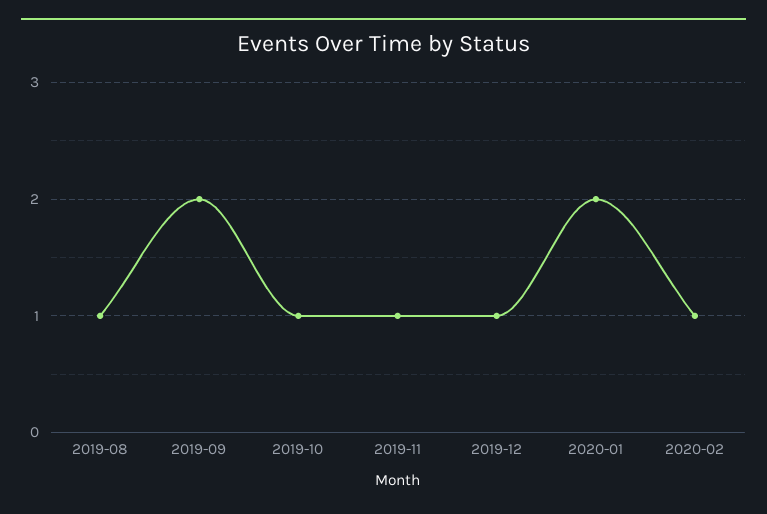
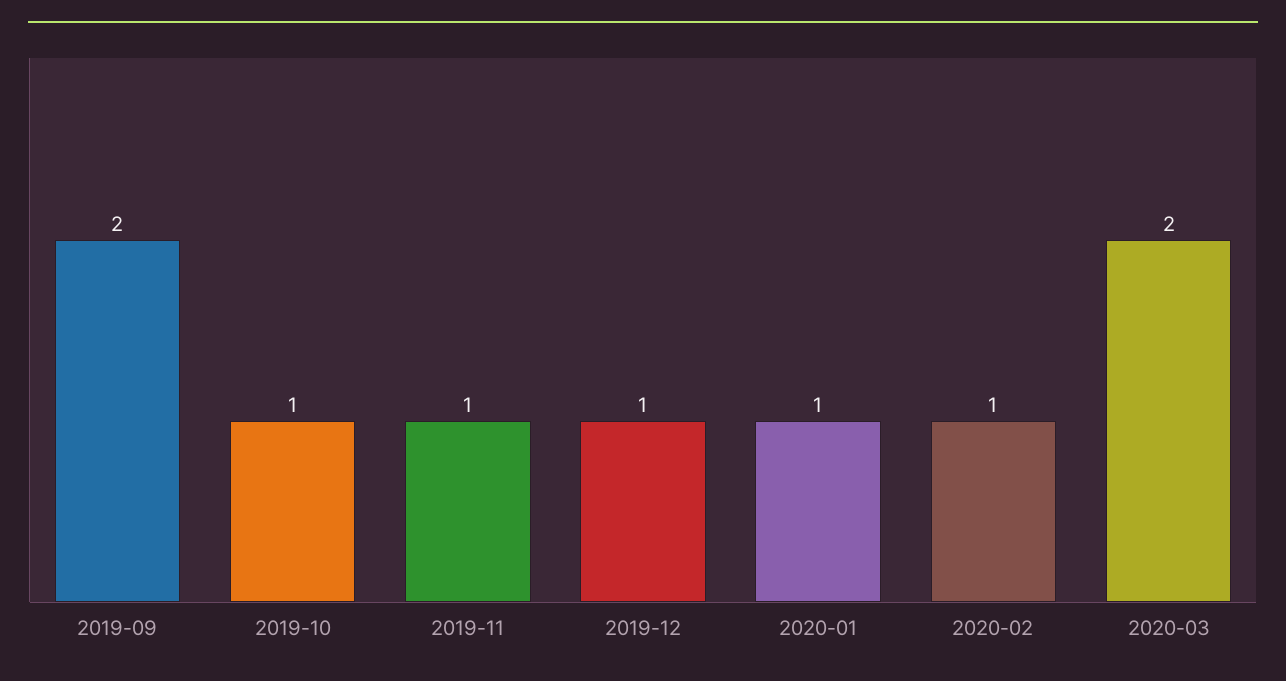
2019-08: 1 -> none
2020-01: 2 -> 1
2020-03: none -> 2

